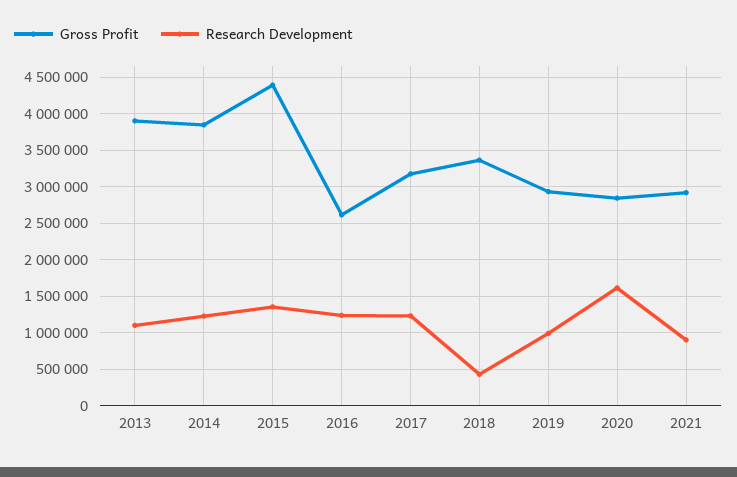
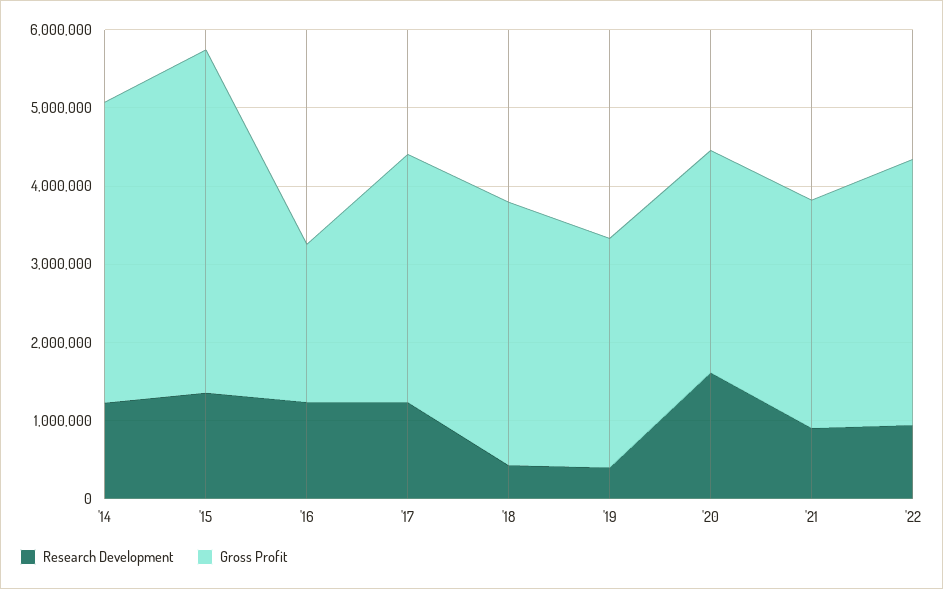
Gross Profit, 2013: 3900000 -> none
Research Development, 2013: 1100000 -> none
Gross Profit, 2016: 2600000 -> 2000000
Research Development, 2019: 1000000 -> 400000
Research Development, '22: none -> 1000000
Gross Profit, '22: none -> 3400000

